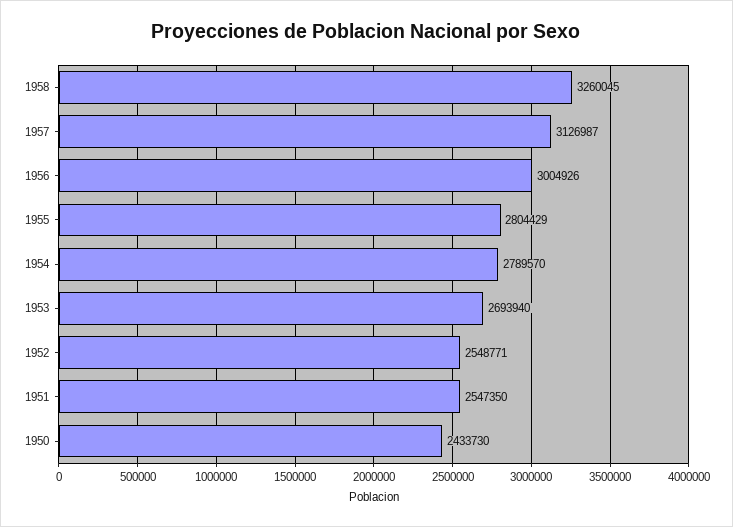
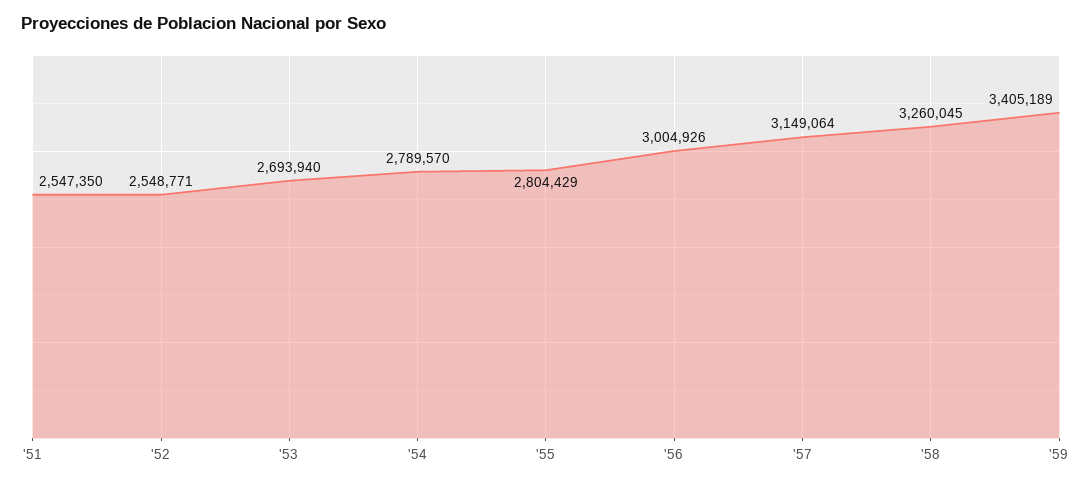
1957: 3126987 -> 3149064
1950: 2433730 -> none
'59: none -> 3405189

